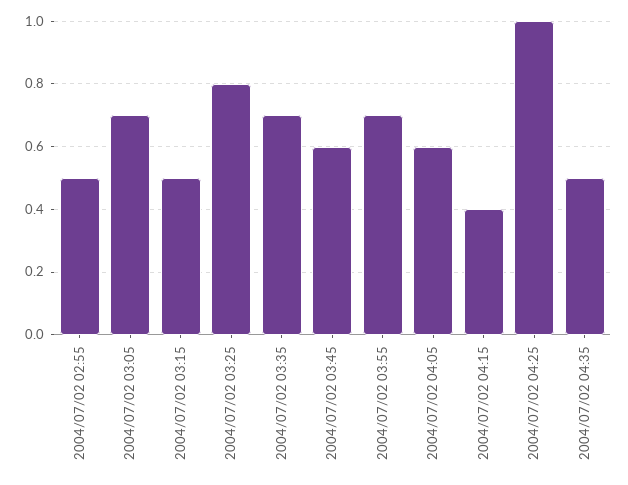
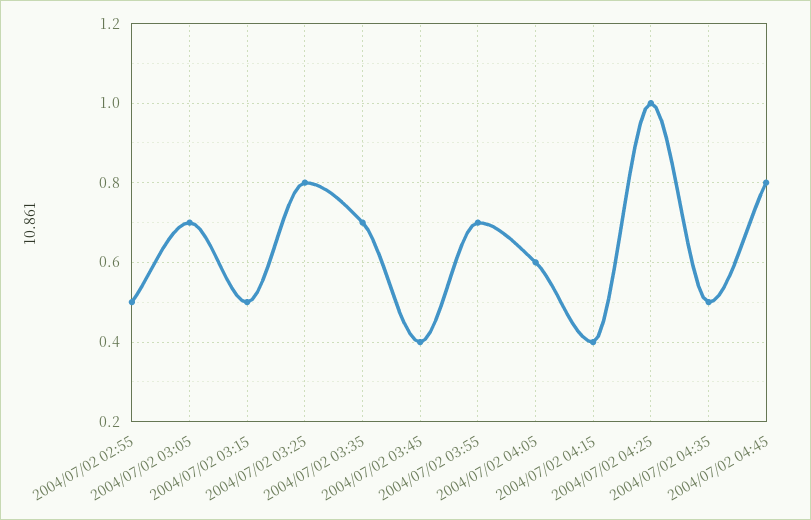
2004/07/02 03:45: 0.6 -> 0.4
2004/07/02 04:45: none -> 0.8

